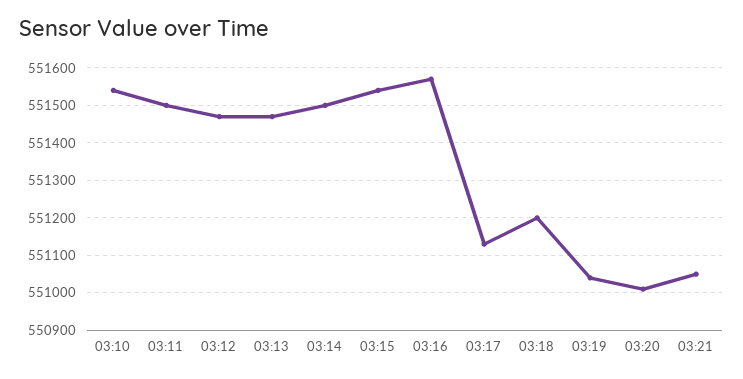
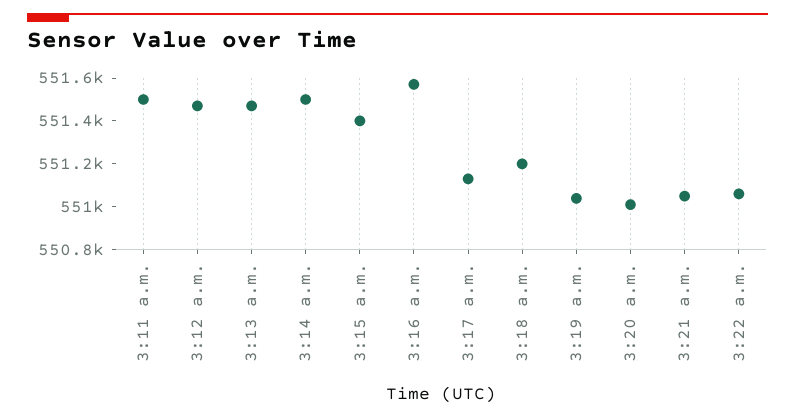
03:10: 551540 -> none
03:15: 551540 -> 551400
3:22 a.m.: none -> 551050

